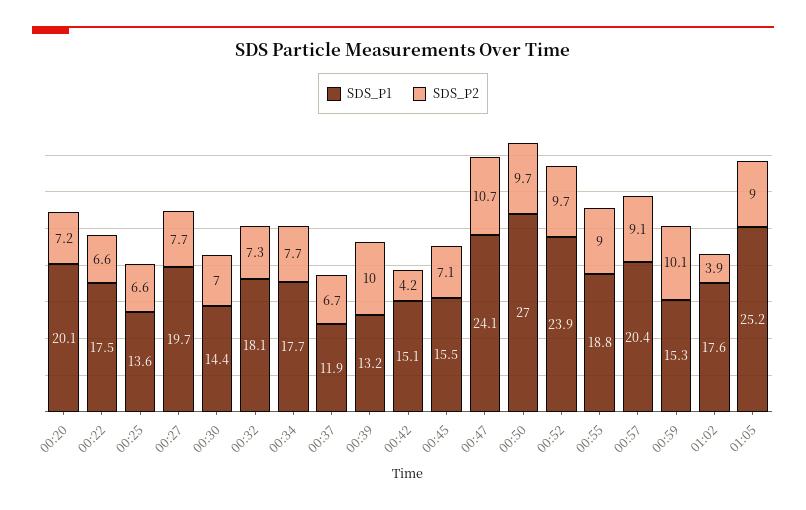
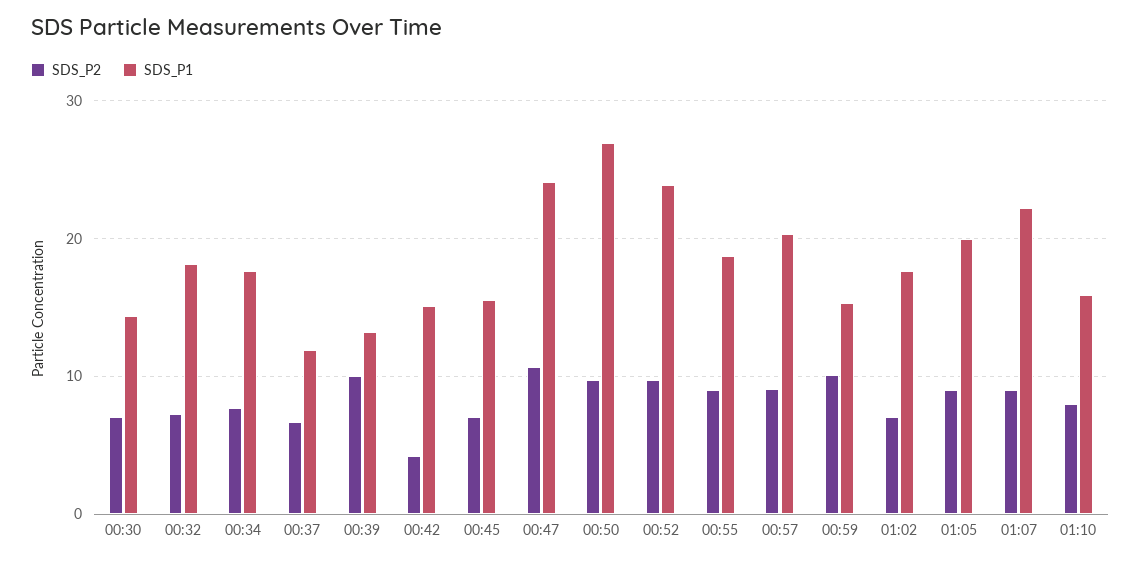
SDS_P1, 00:20: 20.1 -> none
SDS_P2, 00:20: 7.2 -> none
SDS_P1, 00:22: 17.5 -> none
SDS_P2, 00:22: 6.6 -> none
SDS_P1, 00:25: 13.6 -> none
SDS_P2, 00:25: 6.6 -> none
SDS_P1, 00:27: 19.7 -> none
SDS_P2, 00:27: 7.7 -> none
SDS_P2, 01:02: 3.9 -> 7
SDS_P1, 01:05: 25.2 -> 20
SDS_P2, 01:07: none -> 9
SDS_P1, 01:07: none -> 22
SDS_P2, 01:10: none -> 8
SDS_P1, 01:10: none -> 16

